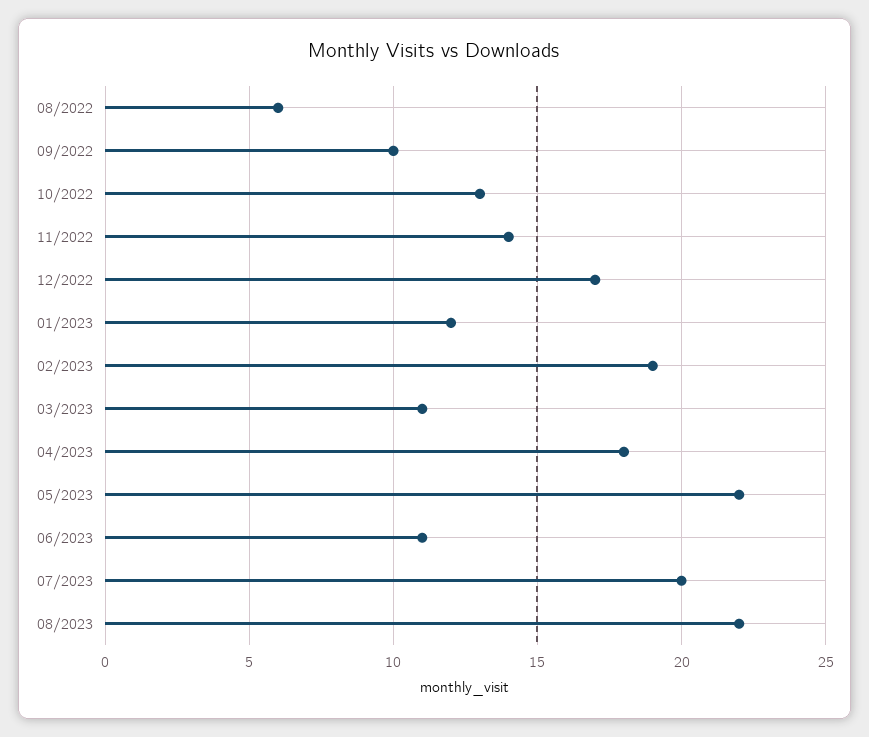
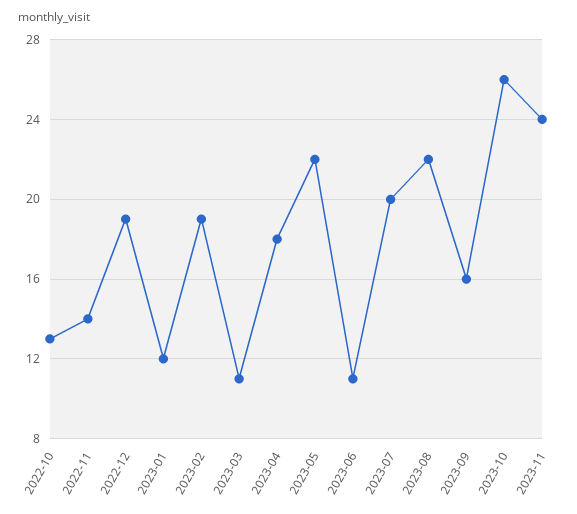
08/2022: 6 -> none
09/2022: 10 -> none
12/2022: 17 -> 19
2023-09: none -> 16
2023-10: none -> 26
2023-11: none -> 24

